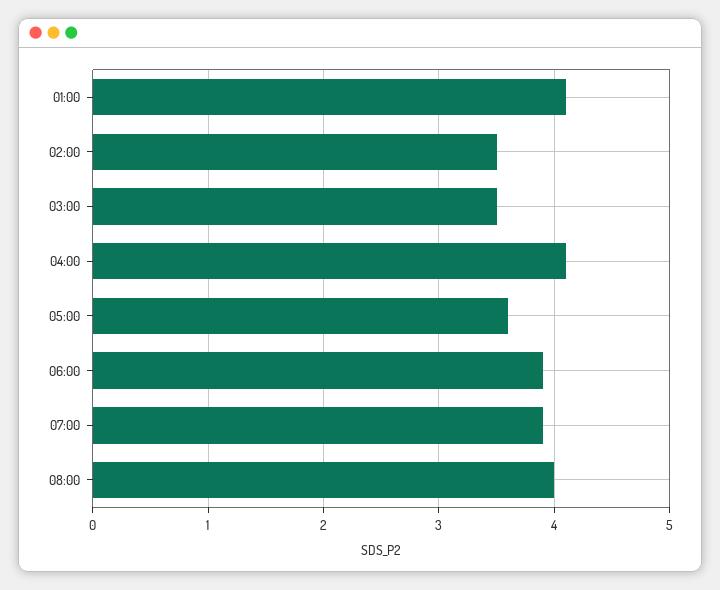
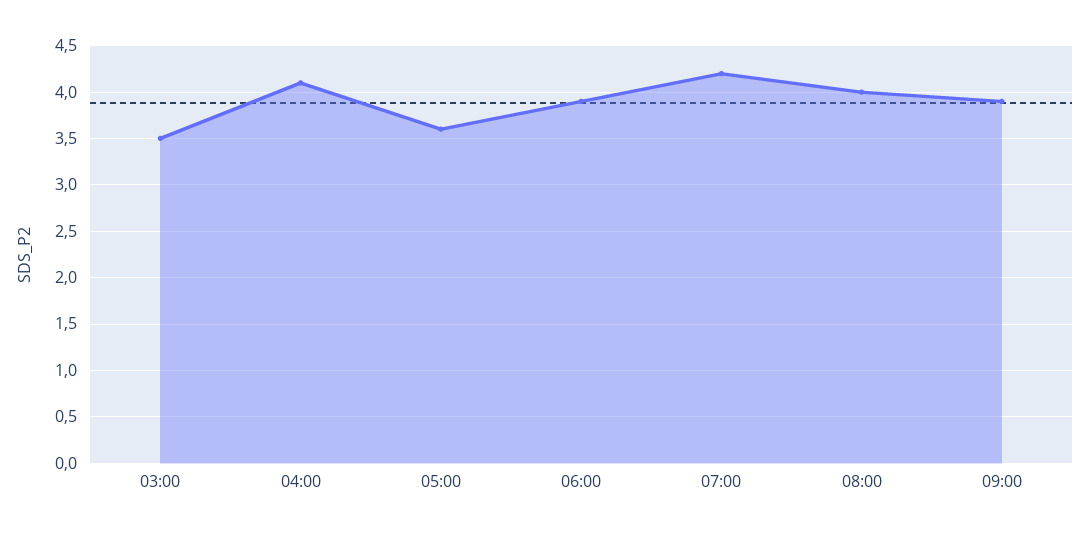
01:00: 4.1 -> none
02:00: 3.5 -> none
07:00: 3.9 -> 4.2
09:00: none -> 3.9

